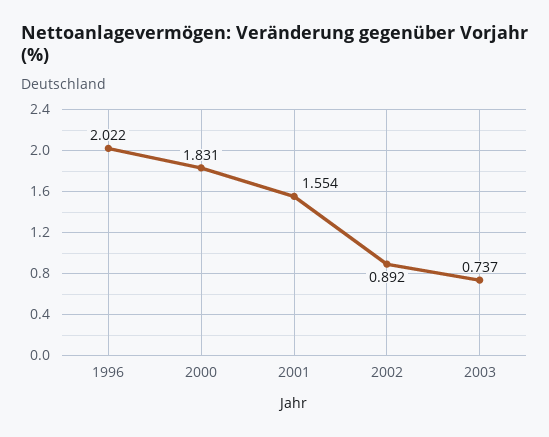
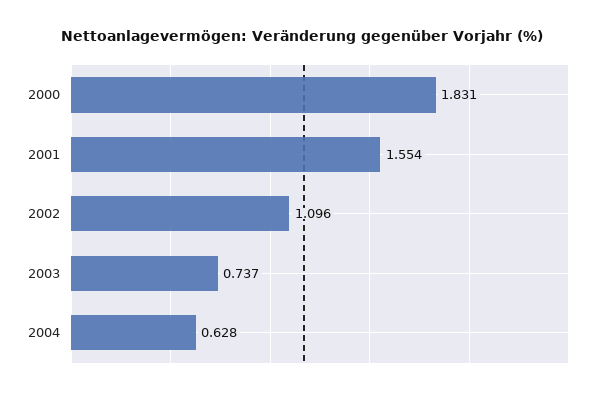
1996: 2.022 -> none
2002: 0.892 -> 1.096
2004: none -> 0.628

